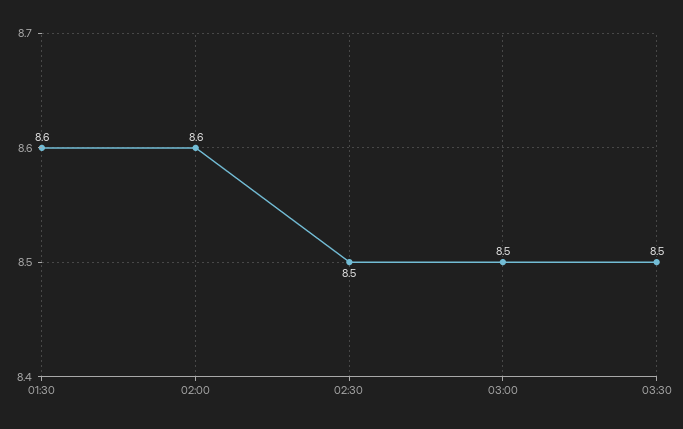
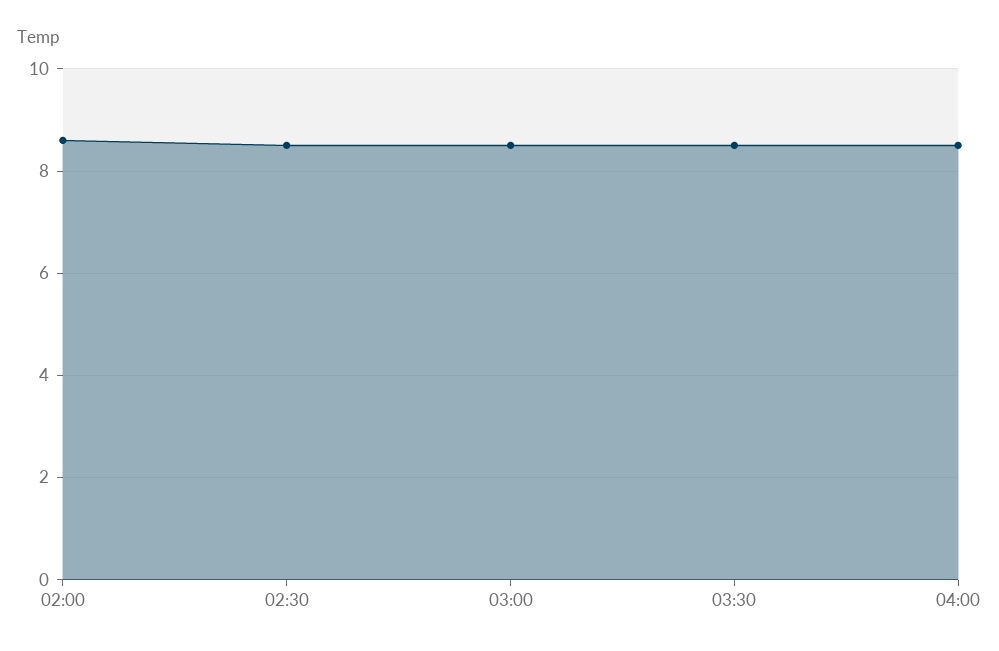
01:30: 8.6 -> none
04:00: none -> 8.5

